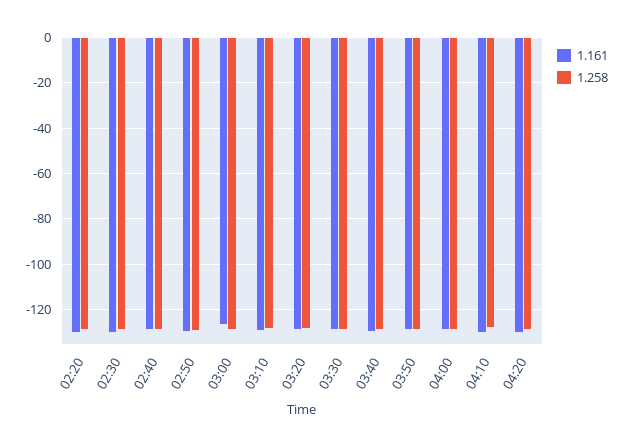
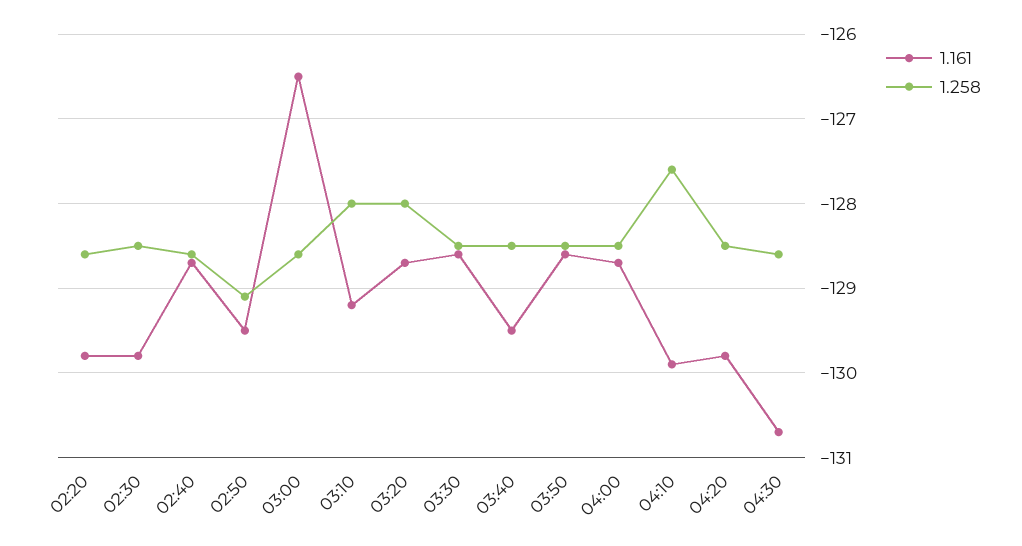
1.161, 04:30: none -> -130.7
1.258, 04:30: none -> -128.6

